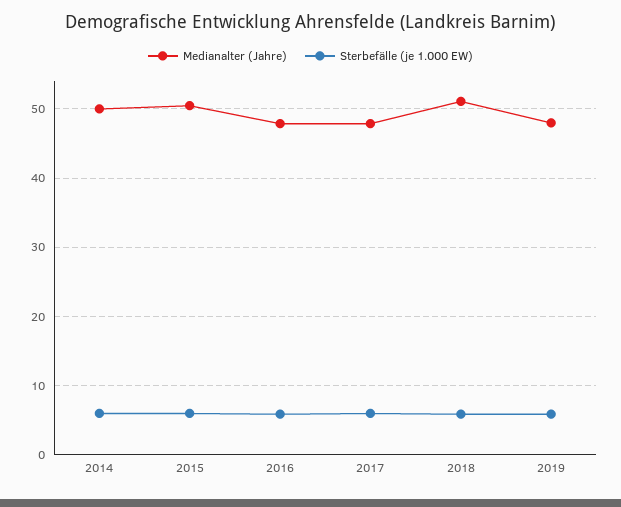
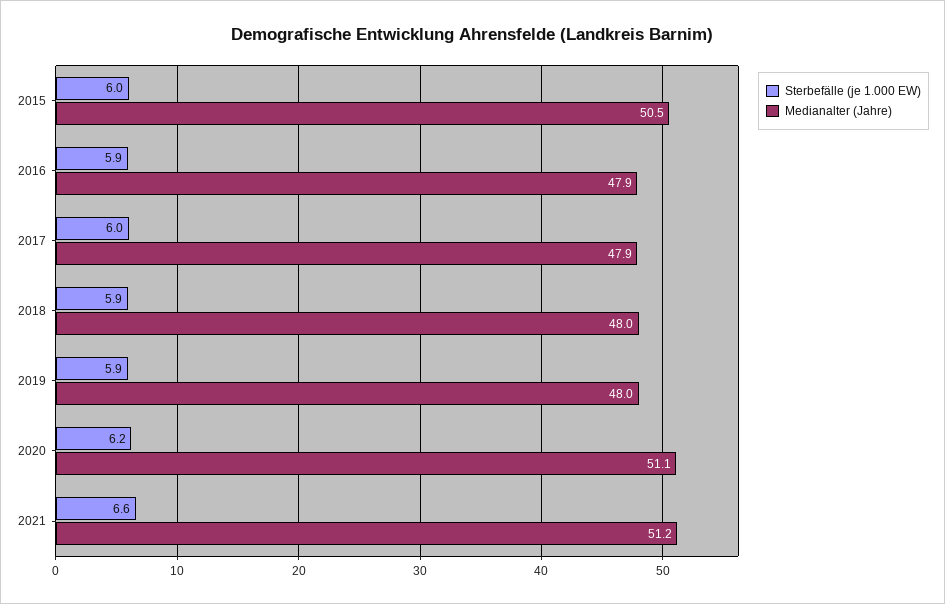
Medianalter (Jahre), 2014: 50 -> none
Sterbefälle (je 1.000 EW), 2014: 6 -> none
Medianalter (Jahre), 2018: 51 -> 48
Sterbefälle (je 1.000 EW), 2020: none -> 6.2
Medianalter (Jahre), 2020: none -> 51.1
Sterbefälle (je 1.000 EW), 2021: none -> 6.6
Medianalter (Jahre), 2021: none -> 51.2

